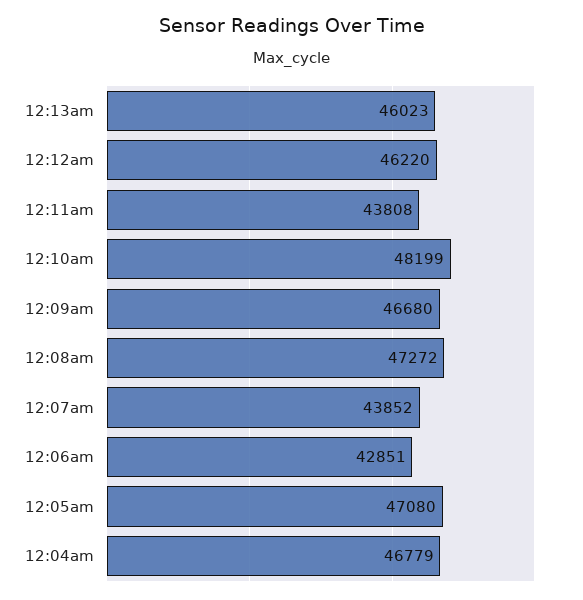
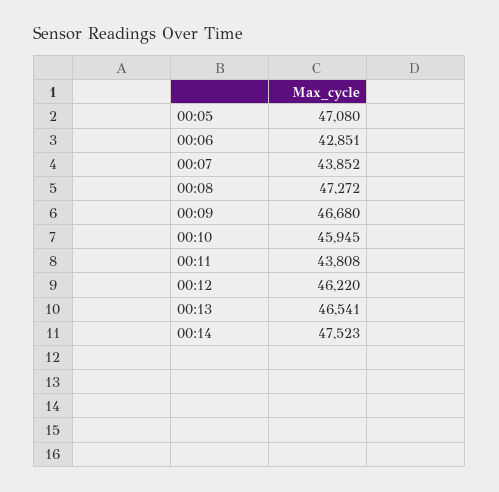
12:13am: 46023 -> 46541
12:10am: 48199 -> 45945
12:04am: 46779 -> none
00:14: none -> 47523

